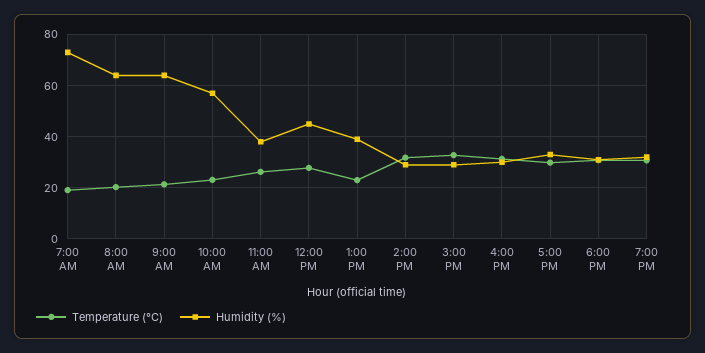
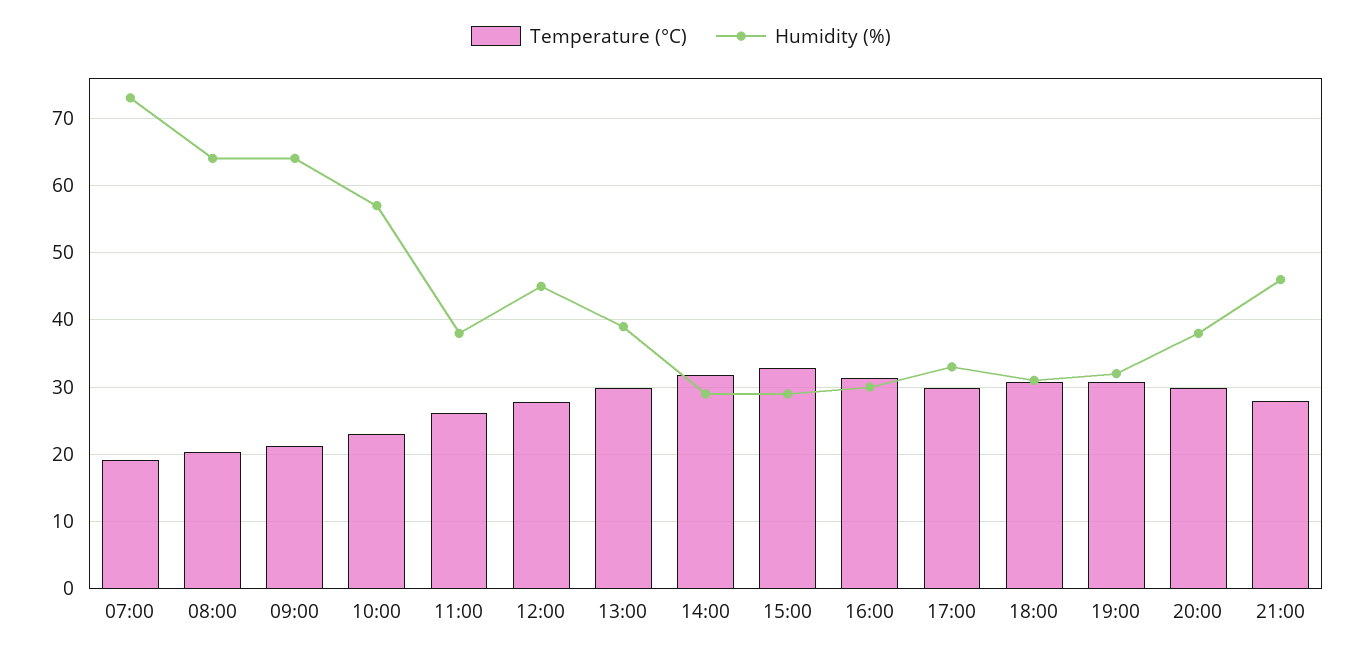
Temperature (°C), 1:00 PM: 22.5 -> 30
Temperature (°C), 20:00: none -> 30
Humidity (%), 20:00: none -> 38
Temperature (°C), 21:00: none -> 28
Humidity (%), 21:00: none -> 46

